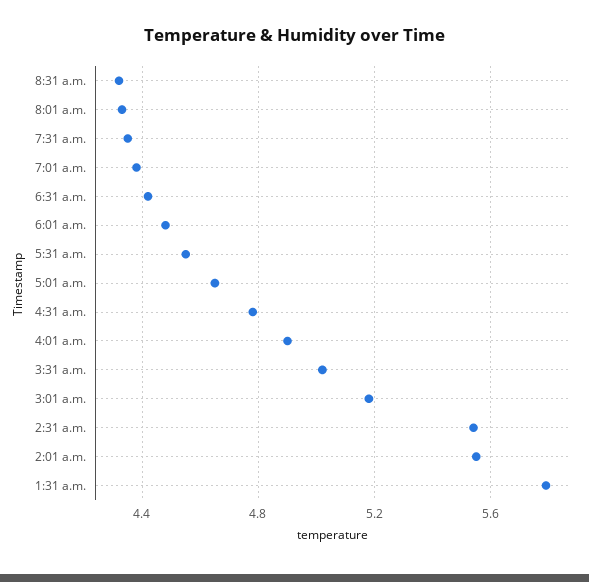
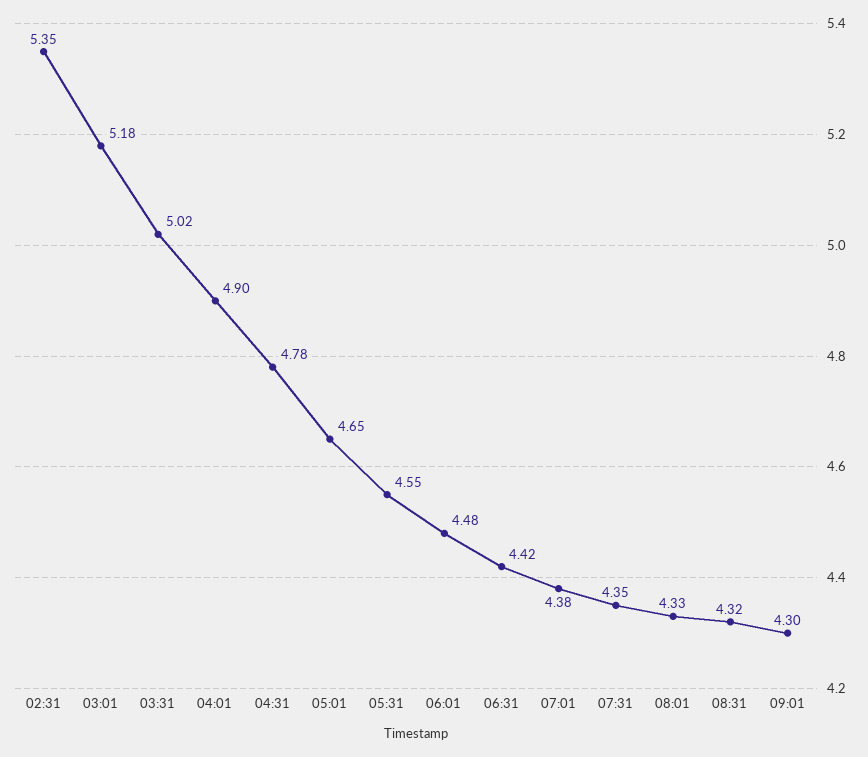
2:31 a.m.: 5.55 -> 5.35
2:01 a.m.: 5.55 -> none
1:31 a.m.: 5.8 -> none
09:01: none -> 4.3

